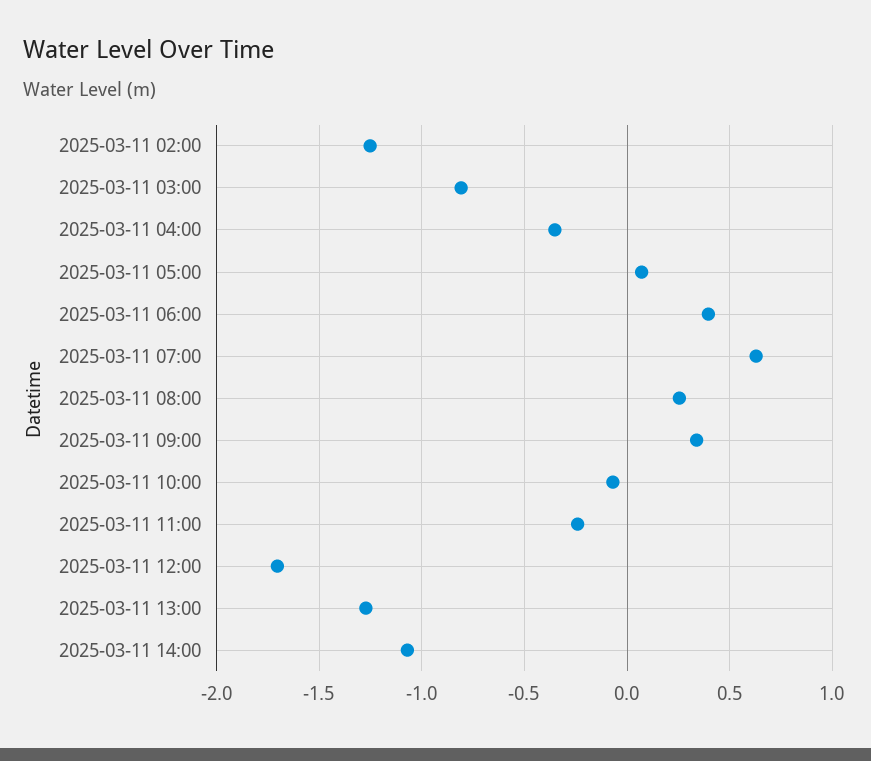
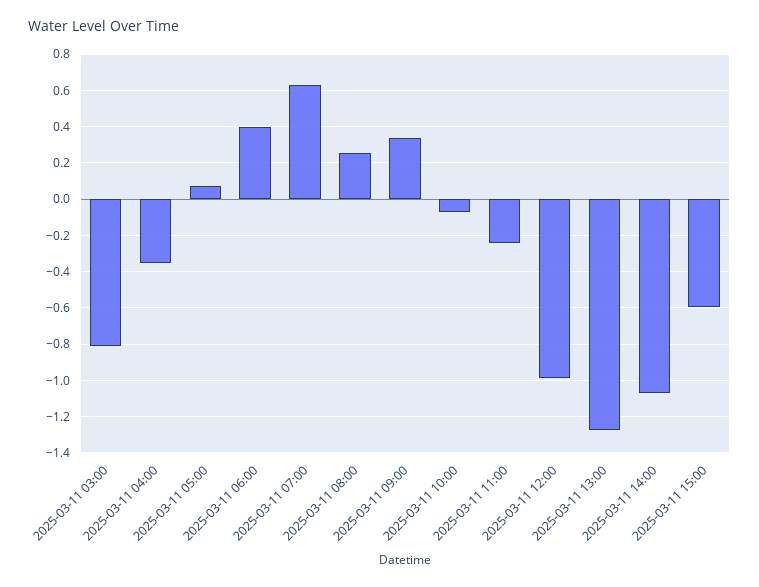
2025-03-11 02:00: -1.25 -> none
2025-03-11 12:00: -1.7 -> -1
2025-03-11 15:00: none -> -0.6

